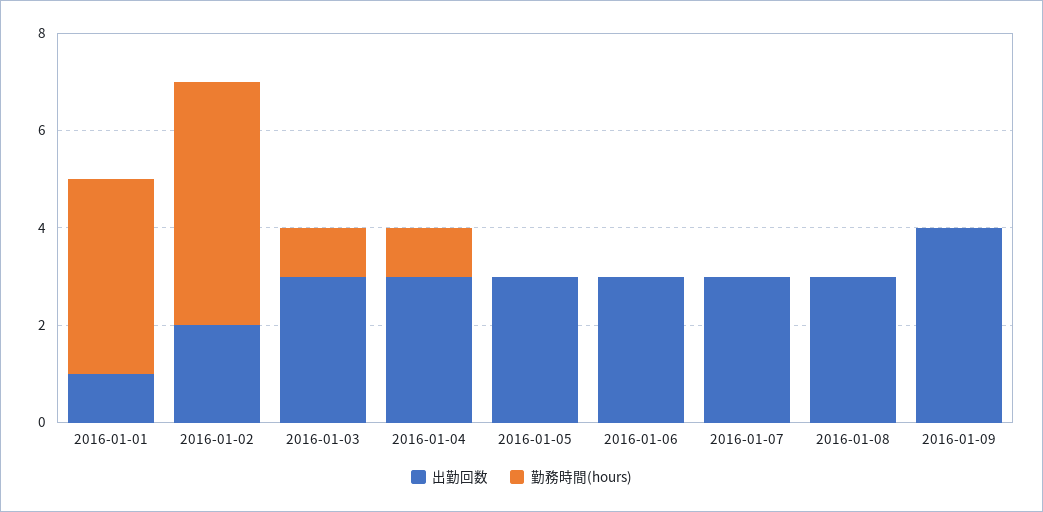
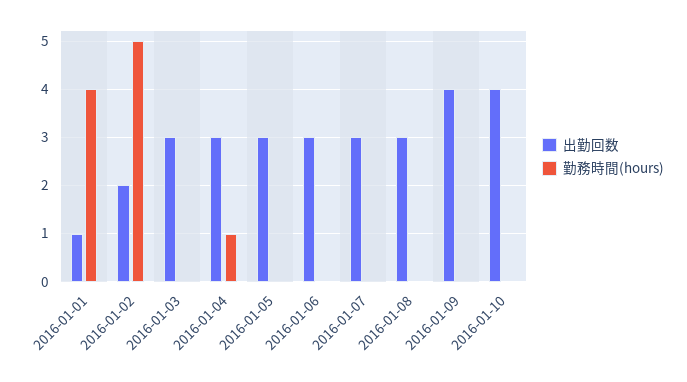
勤務時間(hours), 2016-01-03: 1 -> 0
出勤回数, 2016-01-10: none -> 4
勤務時間(hours), 2016-01-10: none -> 0

